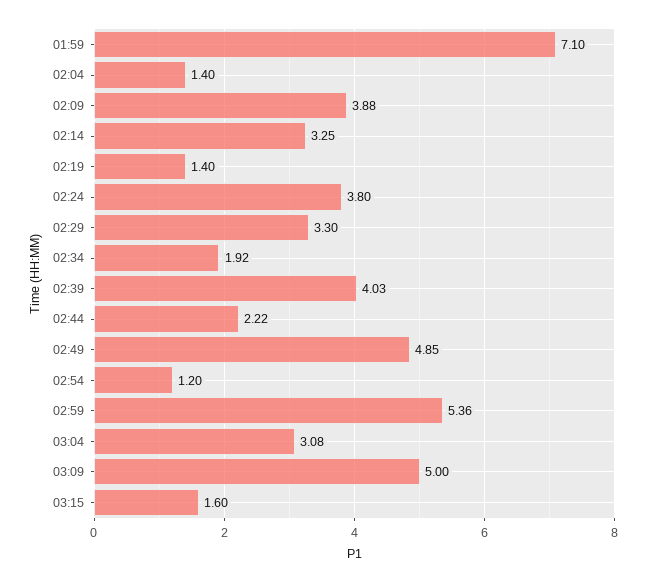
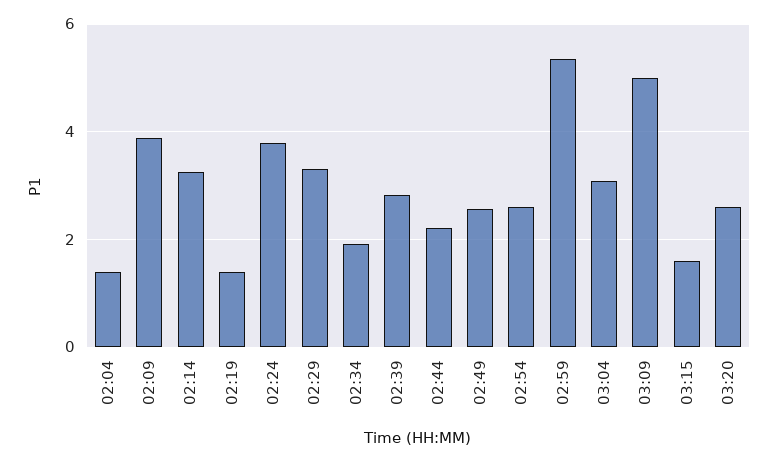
01:59: 7.1 -> none
02:39: 4.03 -> 2.8
02:49: 4.85 -> 2.6
02:54: 1.2 -> 2.6
03:20: none -> 2.6

